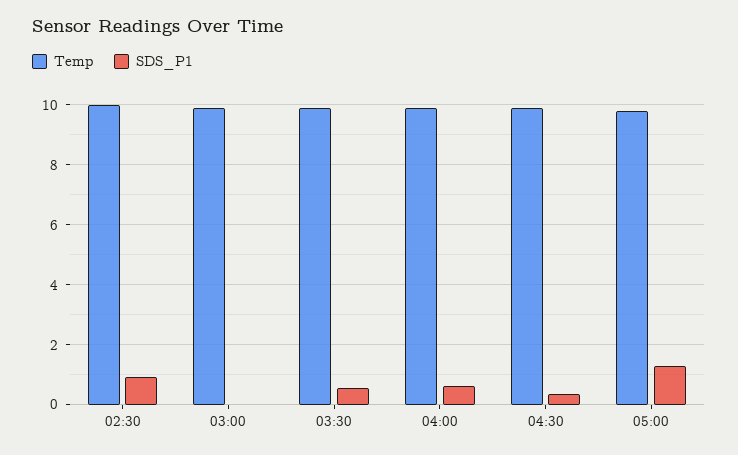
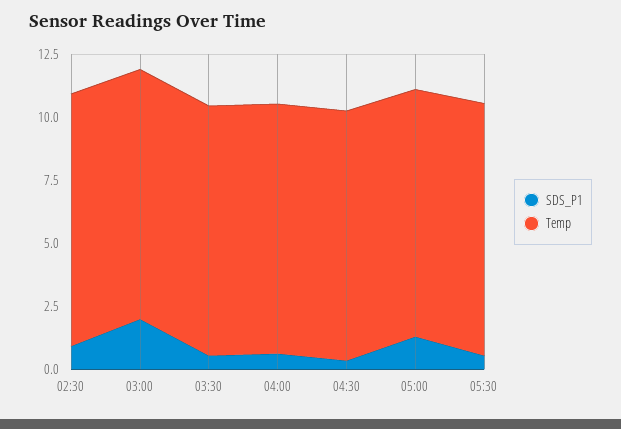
SDS_P1, 03:00: 0 -> 2
SDS_P1, 05:30: none -> 0.5
Temp, 05:30: none -> 10

